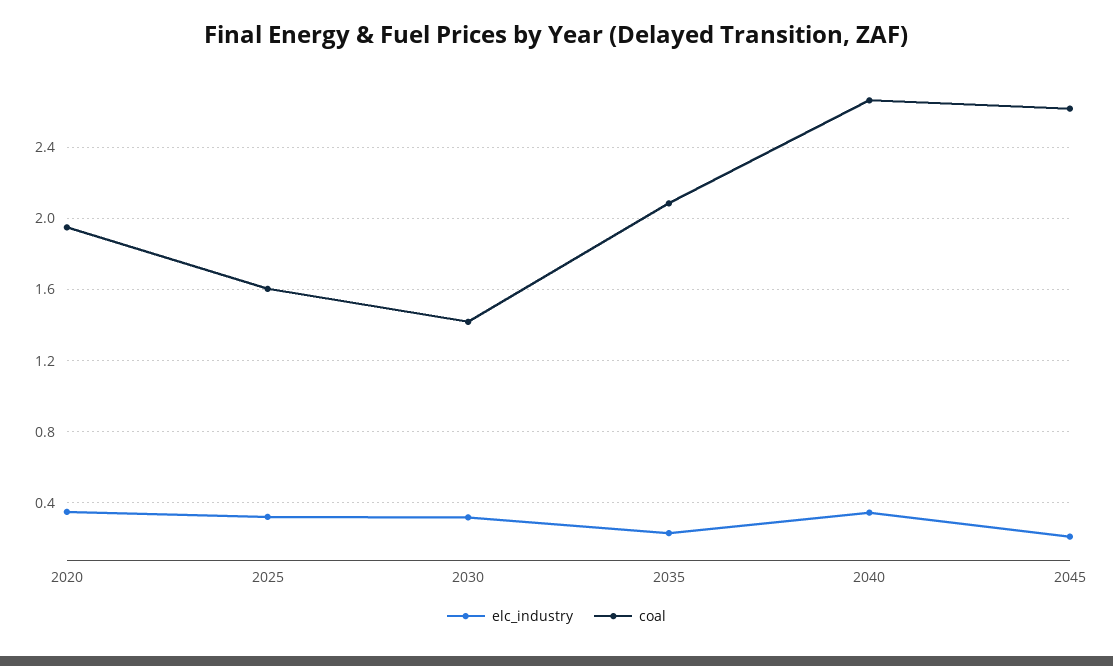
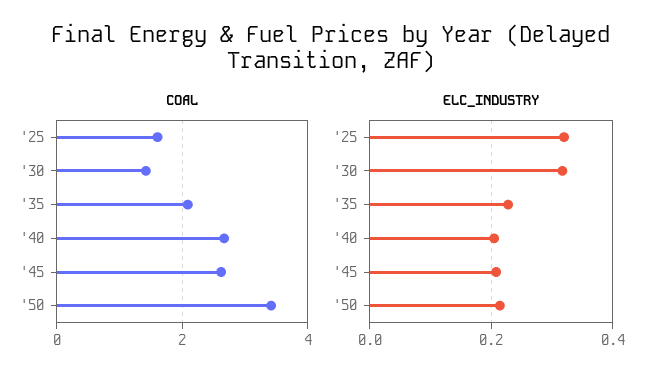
elc_industry, 2020: 0.35 -> none
coal, 2020: 1.95 -> none
elc_industry, 2040: 0.35 -> 0.2
coal, '50: none -> 3.4
elc_industry, '50: none -> 0.22

